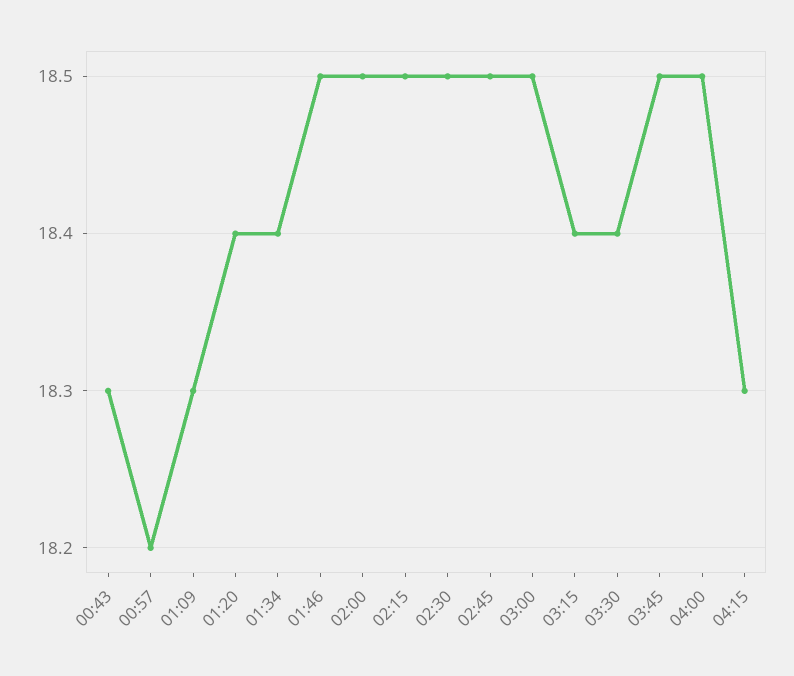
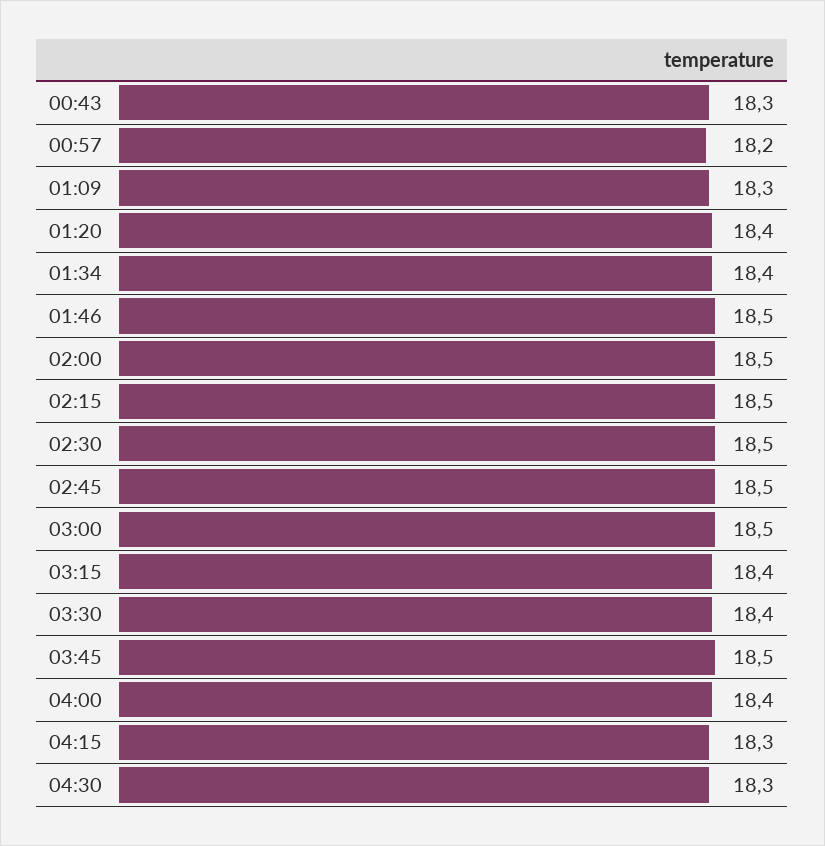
04:00: 18.5 -> 18.4
04:30: none -> 18.3

